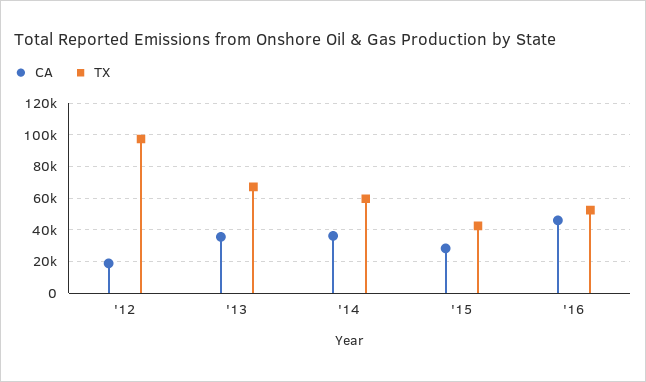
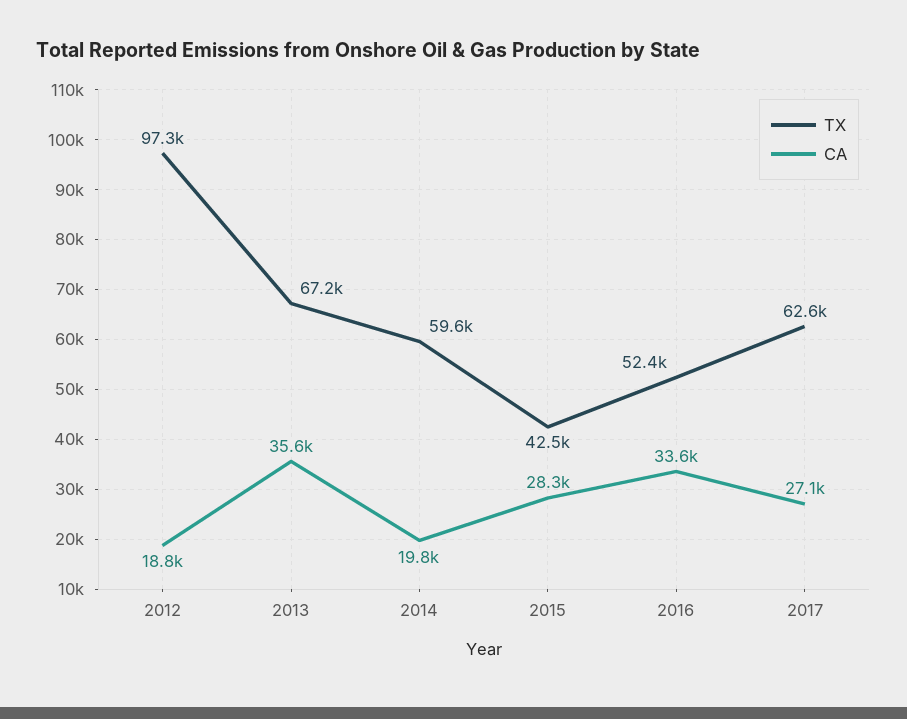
CA, '14: 35000 -> 19800
CA, '16: 45000 -> 33600
TX, 2017: none -> 62600
CA, 2017: none -> 27100

